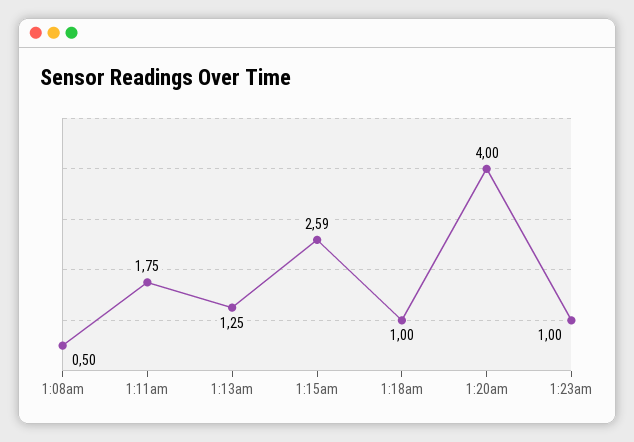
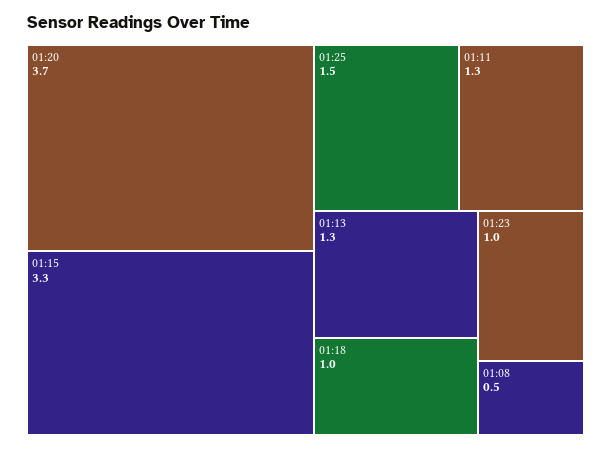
1:11am: 1.75 -> 1.3
1:15am: 2.59 -> 3.3
1:20am: 4 -> 3.7
01:25: none -> 1.5

